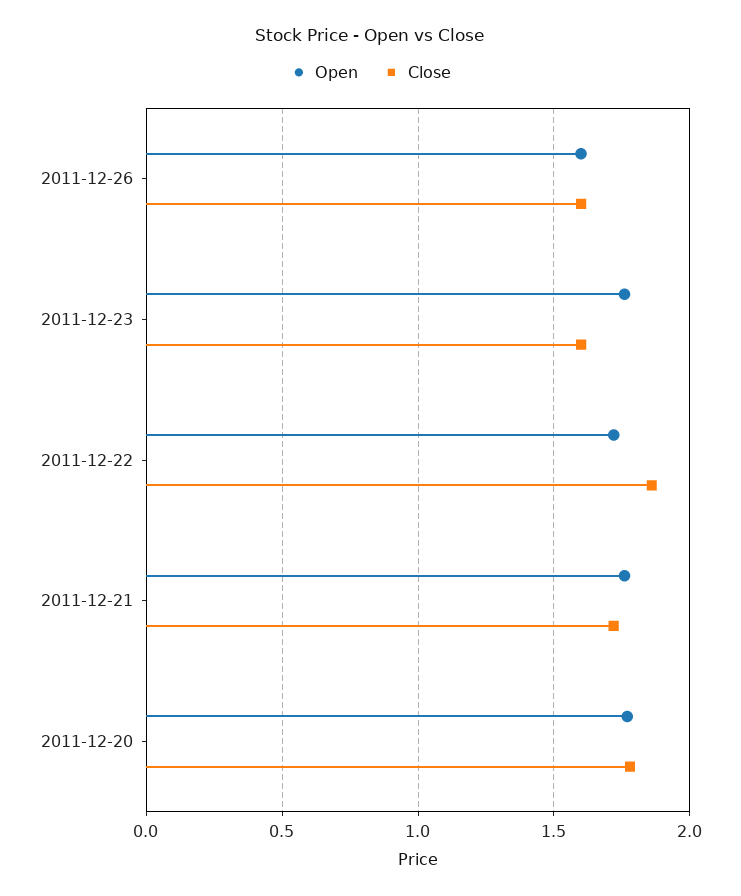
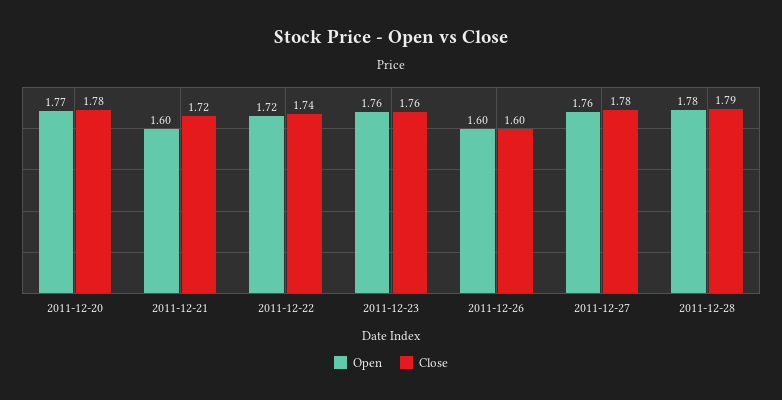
Close, 2011-12-23: 1.6 -> 1.76
Close, 2011-12-22: 1.85 -> 1.74
Open, 2011-12-21: 1.75 -> 1.6
Open, 2011-12-27: none -> 1.76
Close, 2011-12-27: none -> 1.78
Open, 2011-12-28: none -> 1.78
Close, 2011-12-28: none -> 1.79

